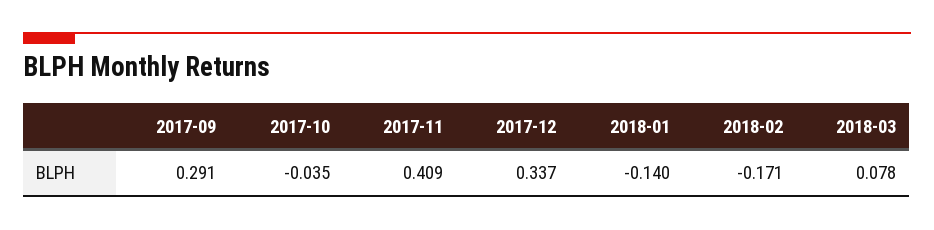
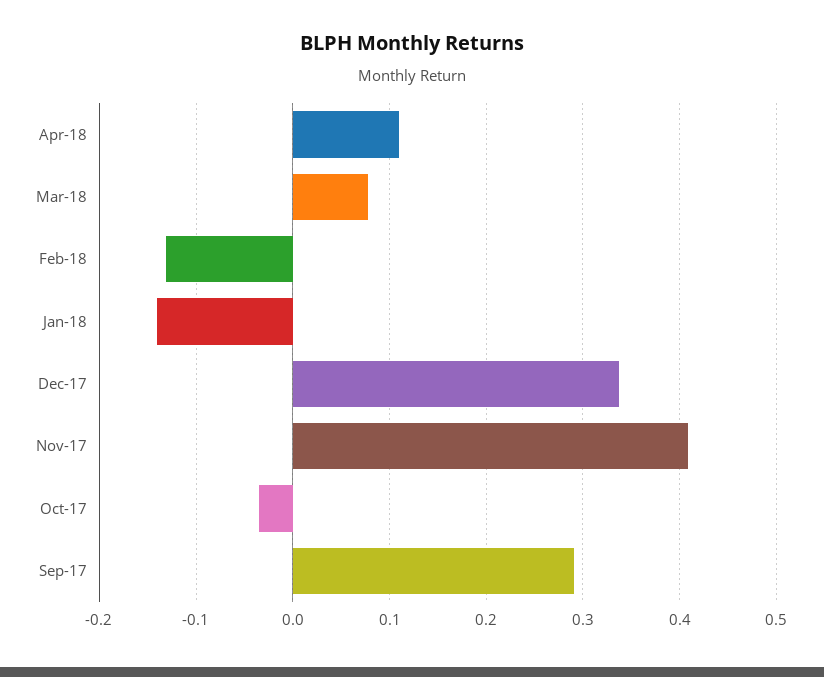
2018-02: -0.171 -> -0.13
Apr-18: none -> 0.11

